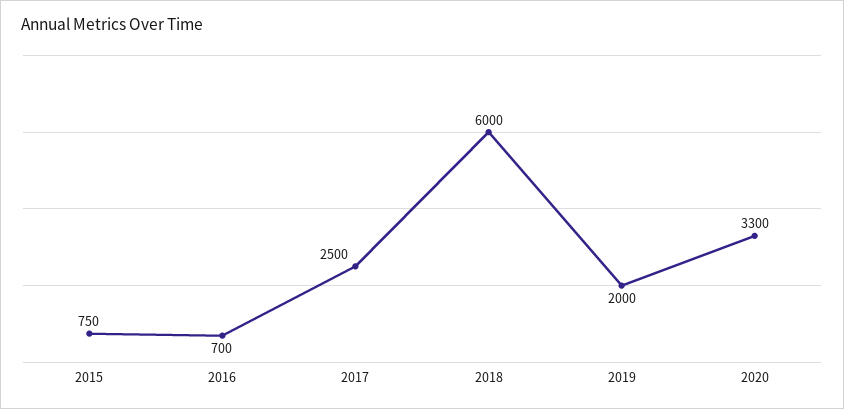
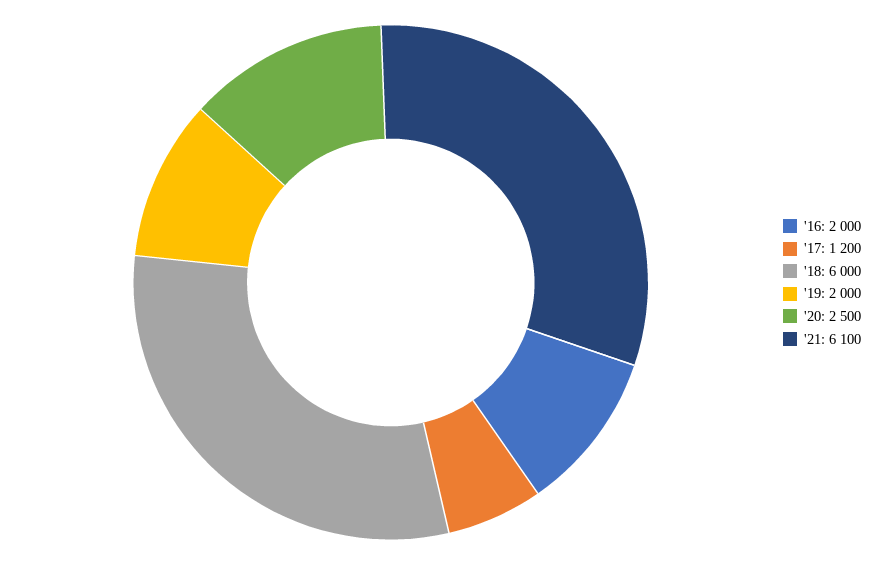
2015: 750 -> none
2016: 700 -> 2000
2017: 2500 -> 1200
2020: 3300 -> 2500
'21: none -> 6100

